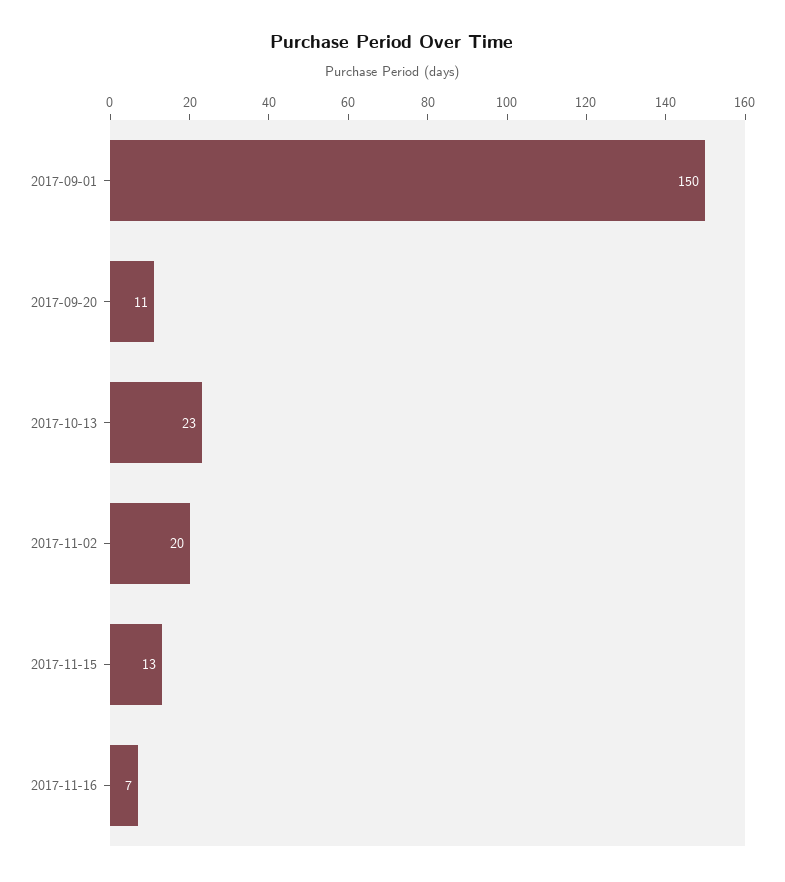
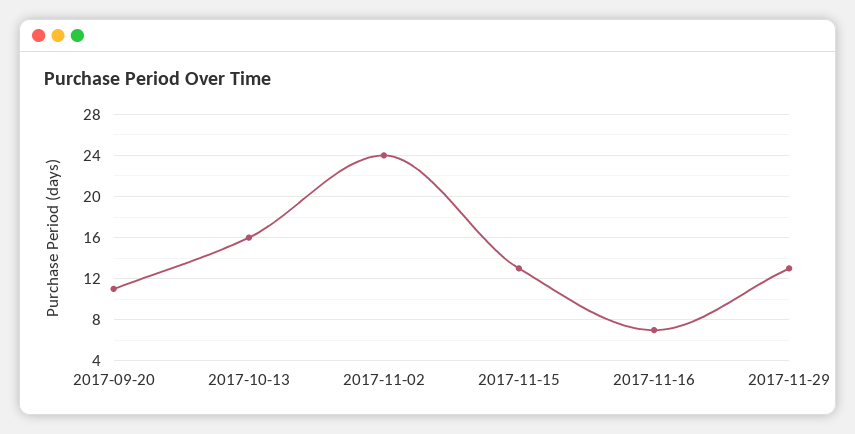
2017-09-01: 150 -> none
2017-10-13: 23 -> 16
2017-11-02: 20 -> 24
2017-11-29: none -> 13

